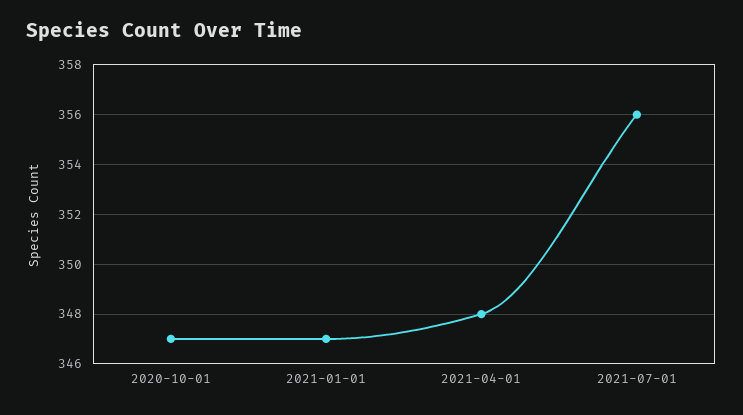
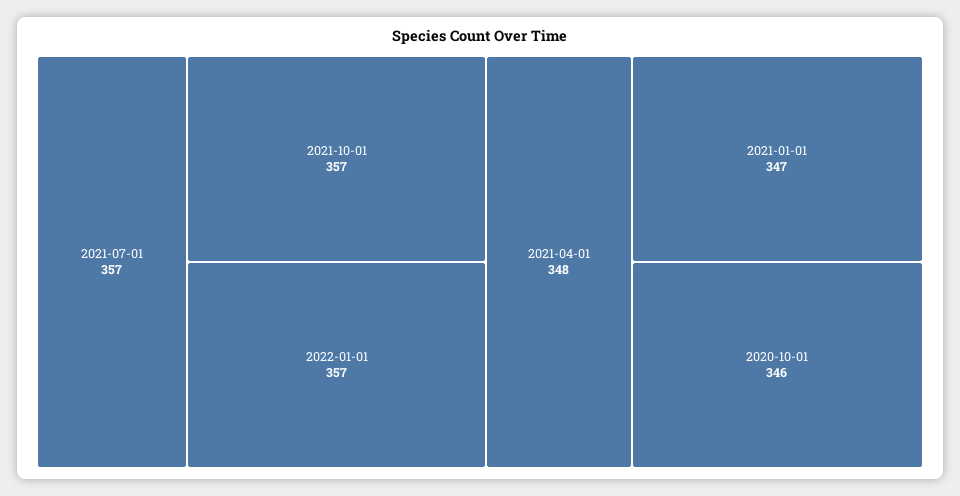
2020-10-01: 347 -> 346
2021-07-01: 356 -> 357
2021-10-01: none -> 357
2022-01-01: none -> 357

